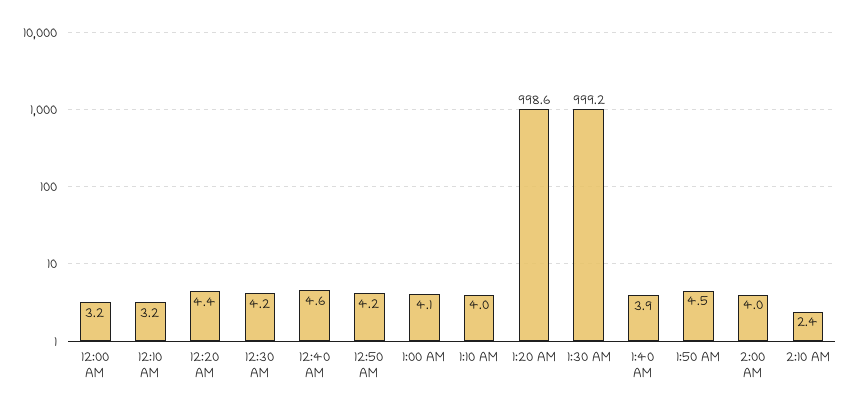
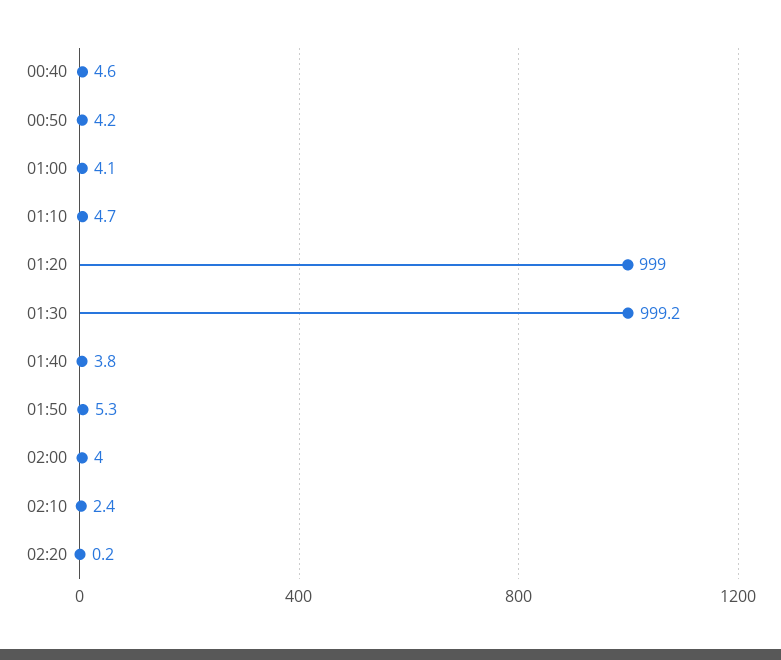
12:00 AM: 3.2 -> none
12:10 AM: 3.2 -> none
12:20 AM: 4.4 -> none
12:30 AM: 4.2 -> none
1:10 AM: 4 -> 4.7
1:20 AM: 998.6 -> 999
1:40 AM: 3.9 -> 3.8
1:50 AM: 4.5 -> 5.3
02:20: none -> 0.2

